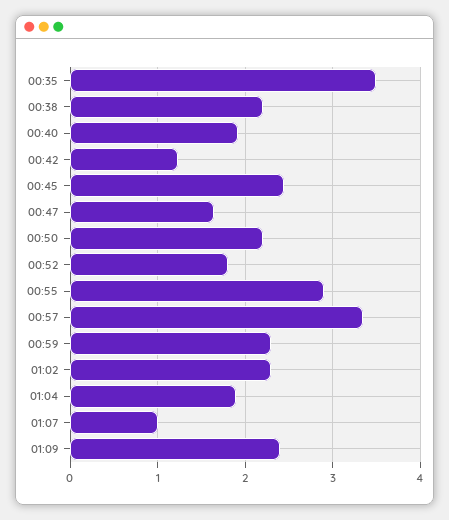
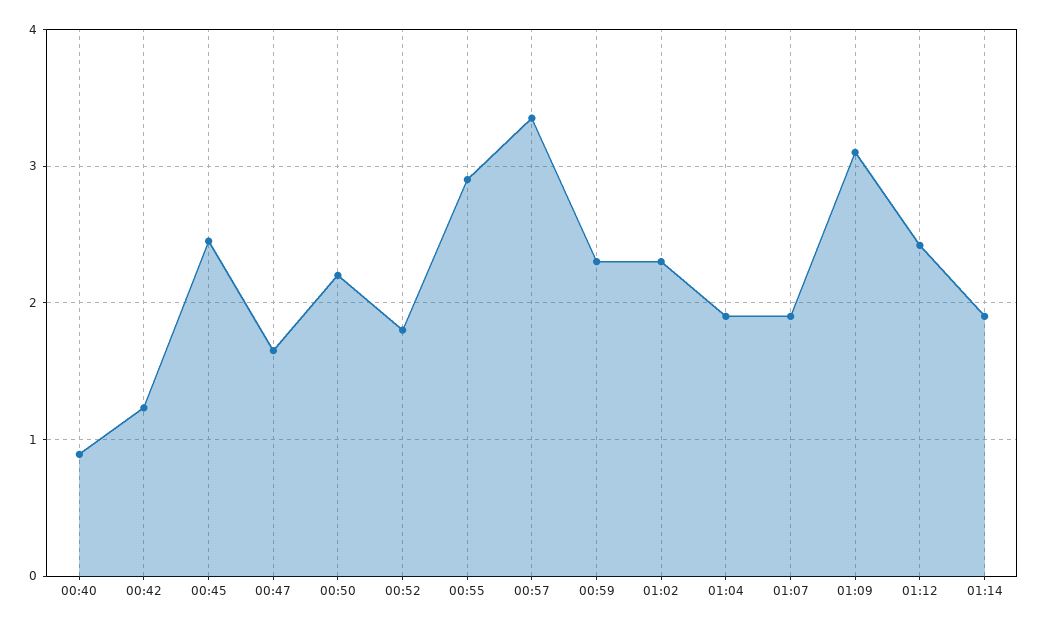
00:35: 3.5 -> none
00:38: 2.2 -> none
00:40: 1.9 -> 0.9
01:07: 1 -> 1.9
01:09: 2.4 -> 3.1
01:12: none -> 2.4
01:14: none -> 1.9

